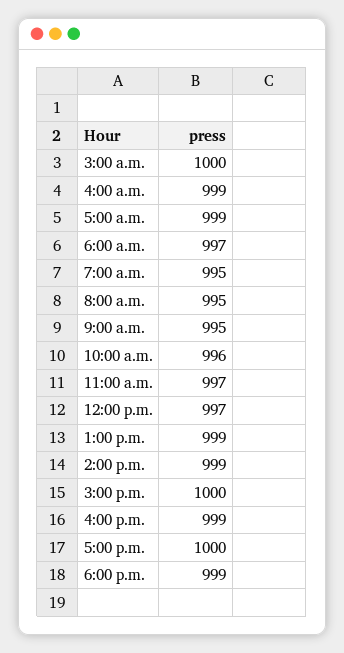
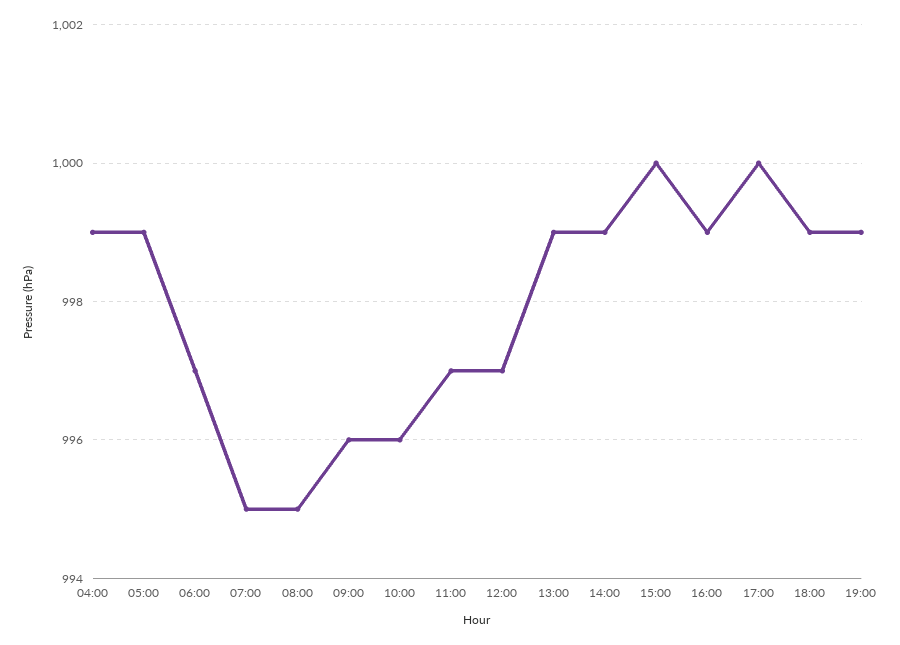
3:00 a.m.: 1000 -> none
9:00 a.m.: 995 -> 996
19:00: none -> 999

